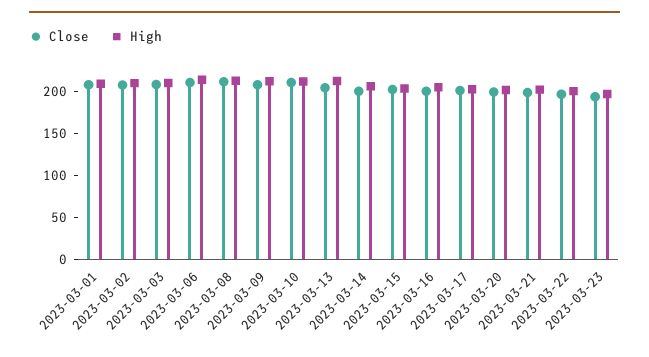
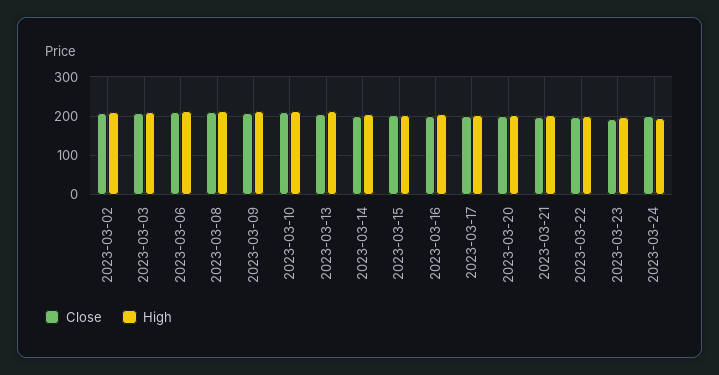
Close, 2023-03-01: 210 -> none
High, 2023-03-01: 210 -> none
Close, 2023-03-24: none -> 200
High, 2023-03-24: none -> 200

